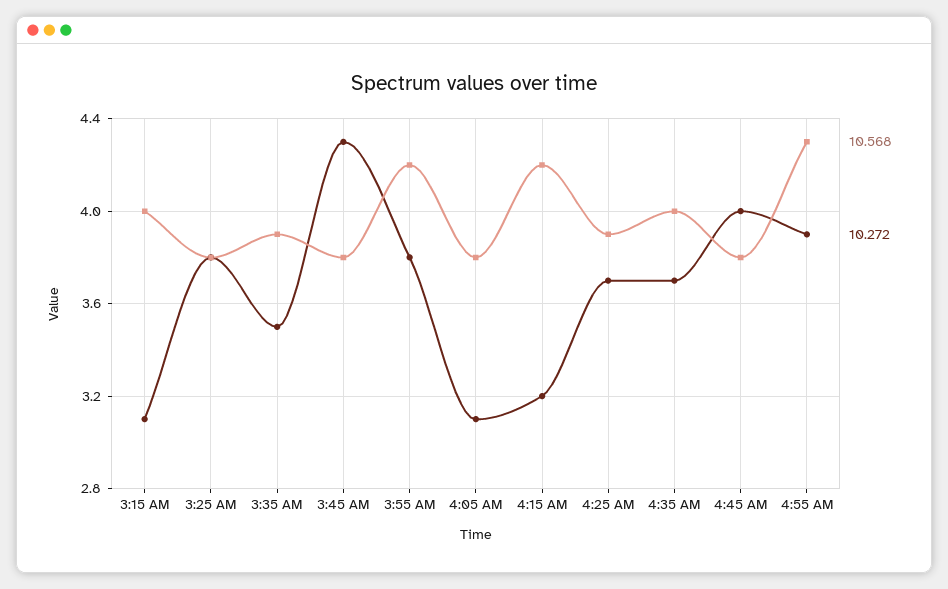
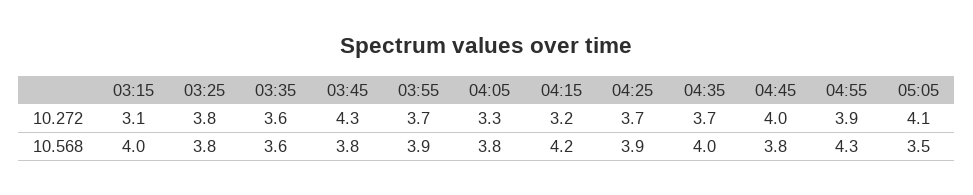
10.568, 3:35 AM: 3.9 -> 3.6
10.272, 3:35 AM: 3.5 -> 3.6
10.568, 3:55 AM: 4.2 -> 3.9
10.272, 3:55 AM: 3.8 -> 3.7
10.272, 4:05 AM: 3.1 -> 3.3
10.272, 05:05: none -> 4.1
10.568, 05:05: none -> 3.5

